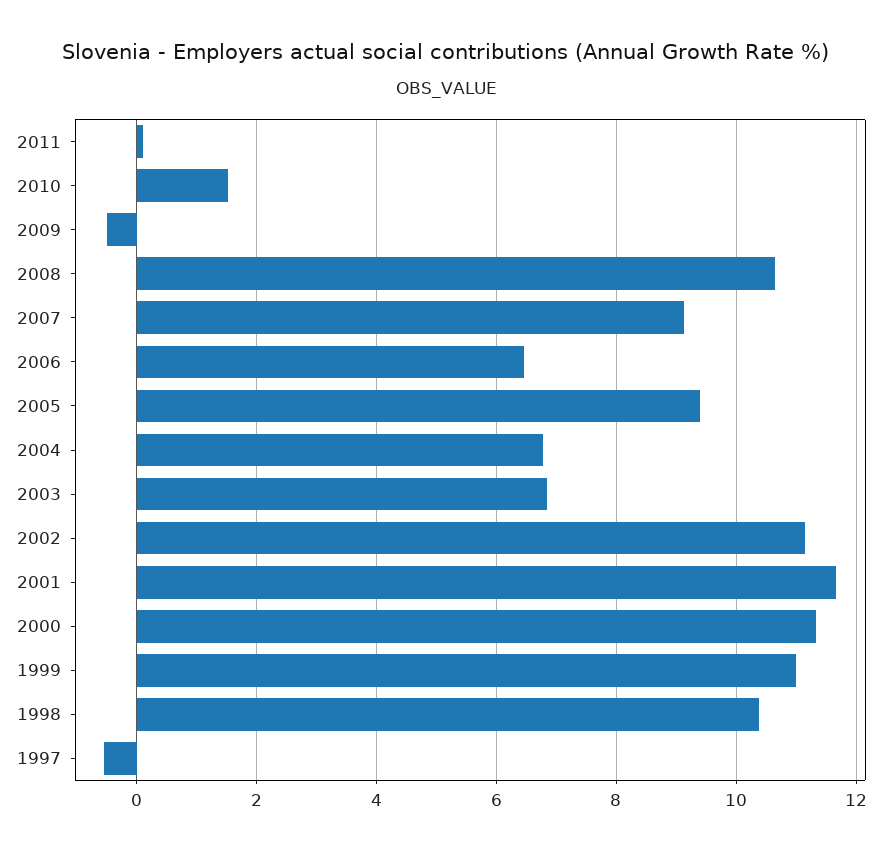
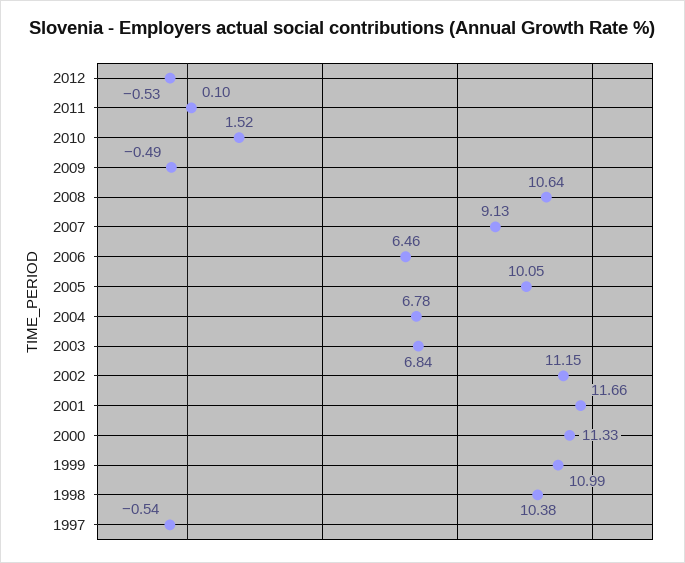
2005: 9.4 -> 10.05
2012: none -> -0.53

